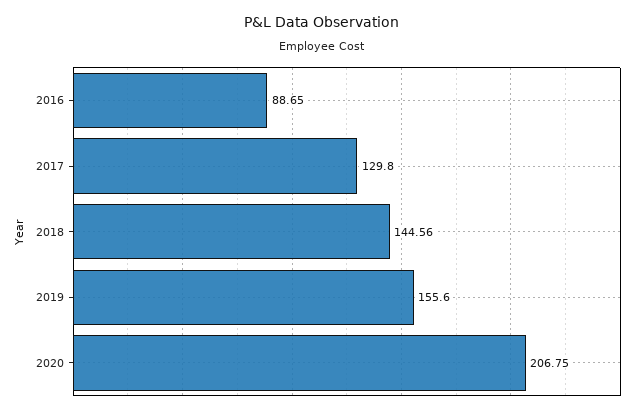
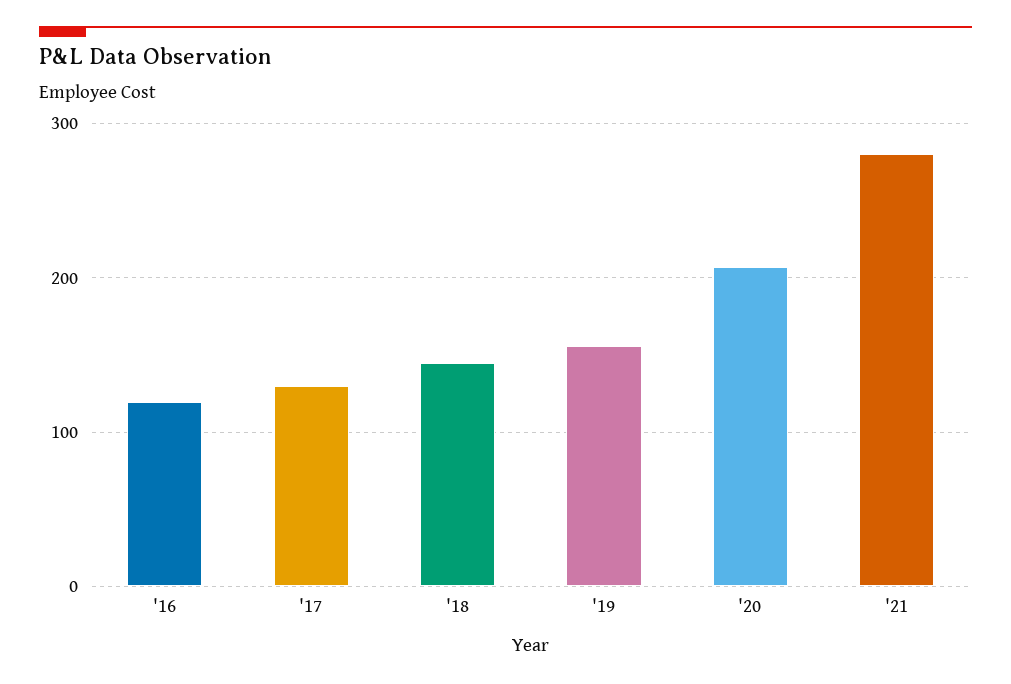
2016: 88.65 -> 120
'21: none -> 280

